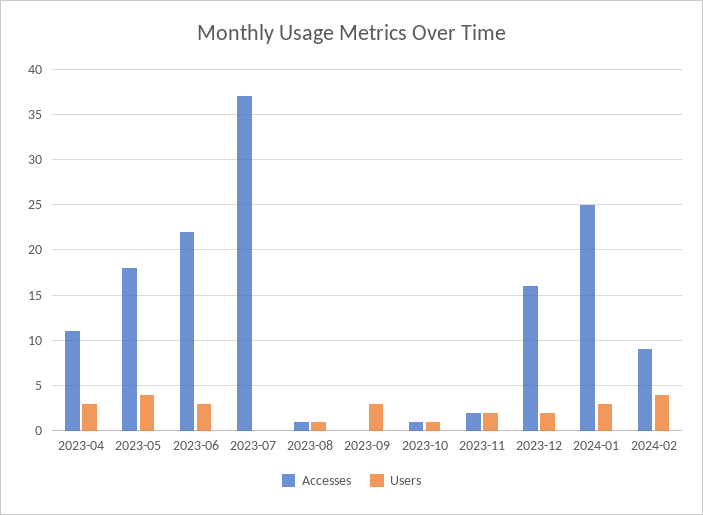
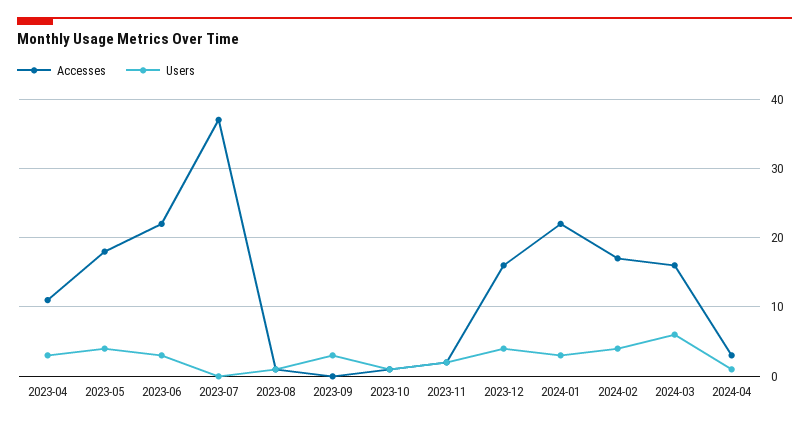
Users, 2023-12: 2 -> 4
Accesses, 2024-01: 25 -> 22
Accesses, 2024-02: 9 -> 17
Accesses, 2024-03: none -> 16
Users, 2024-03: none -> 6
Accesses, 2024-04: none -> 3
Users, 2024-04: none -> 1

